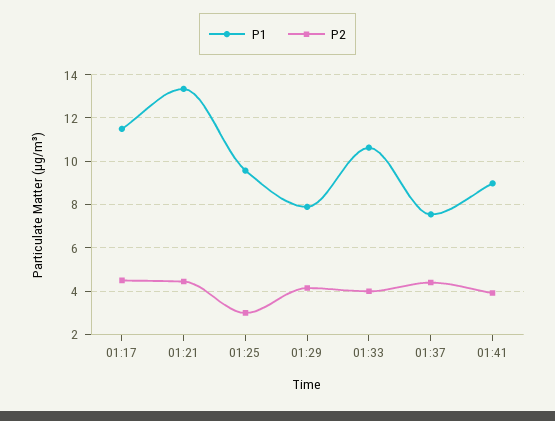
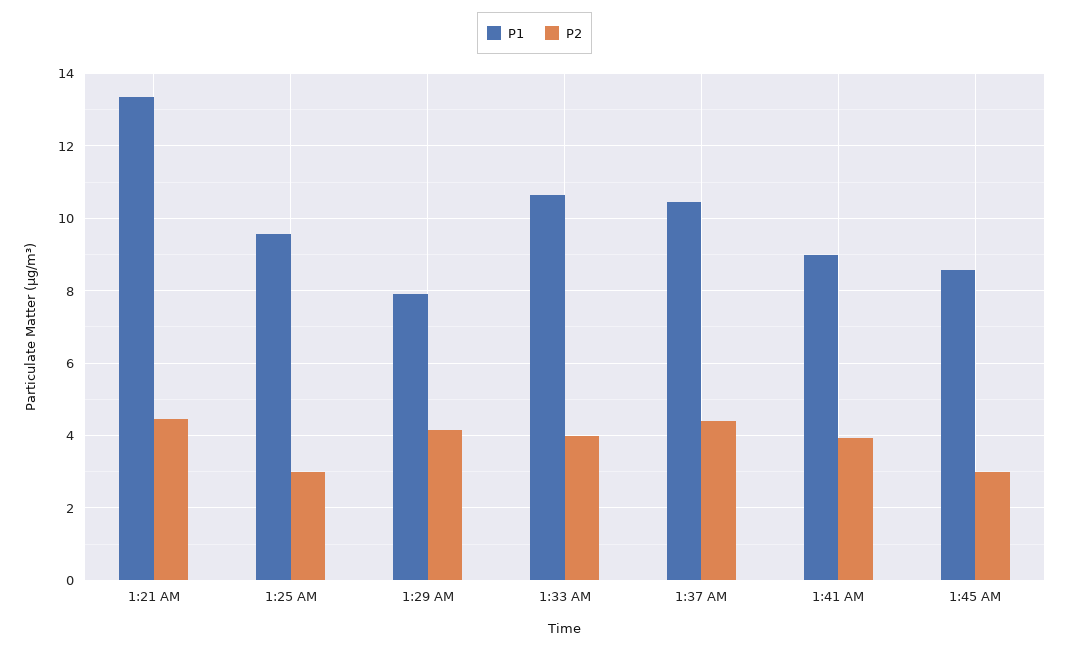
P1, 01:17: 11.5 -> none
P2, 01:17: 4.5 -> none
P1, 01:37: 7.5 -> 10.4
P1, 1:45 AM: none -> 8.6
P2, 1:45 AM: none -> 3

